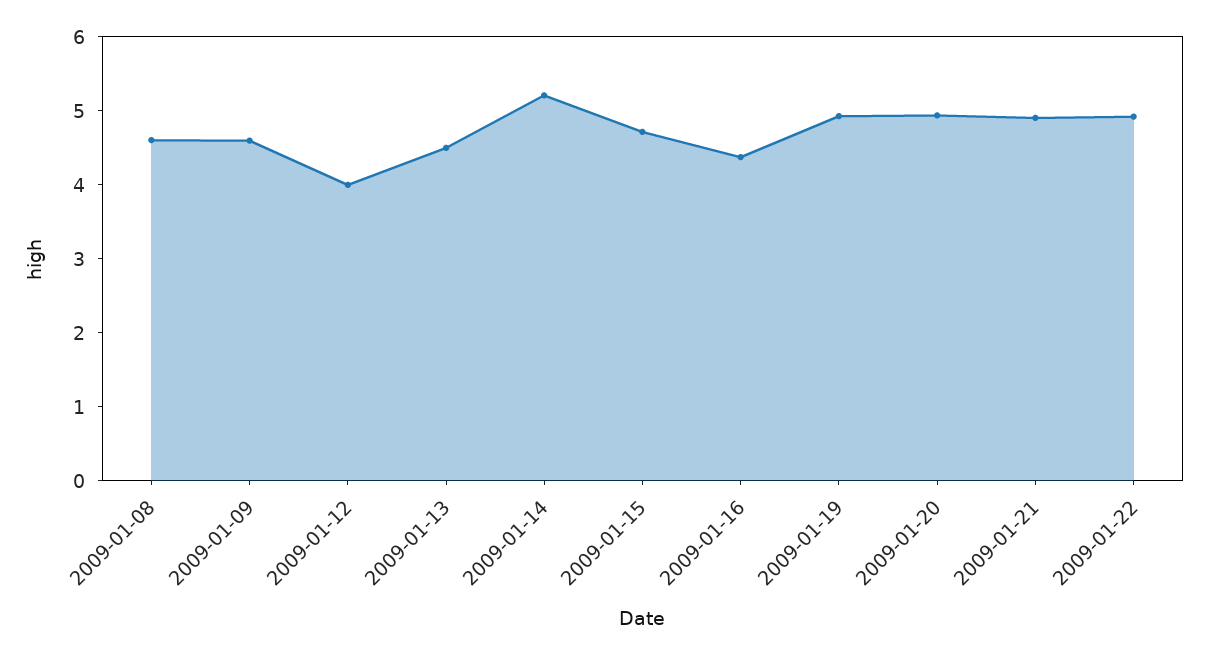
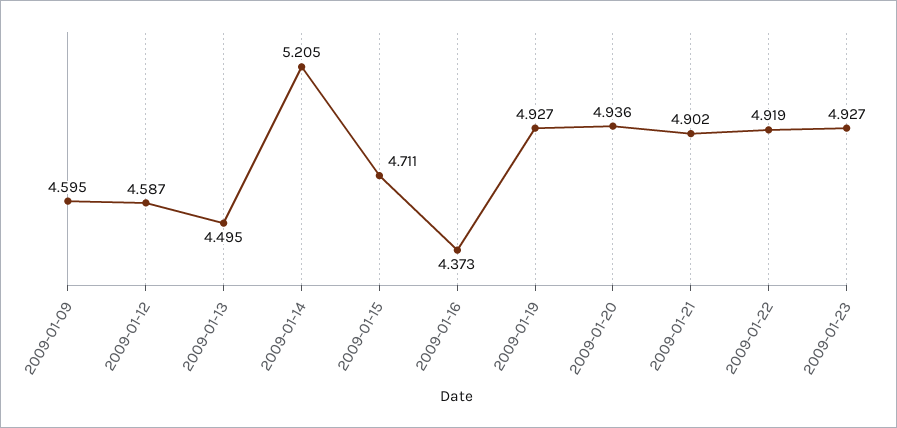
2009-01-08: 4.6 -> none
2009-01-12: 4 -> 4.587
2009-01-23: none -> 4.927

